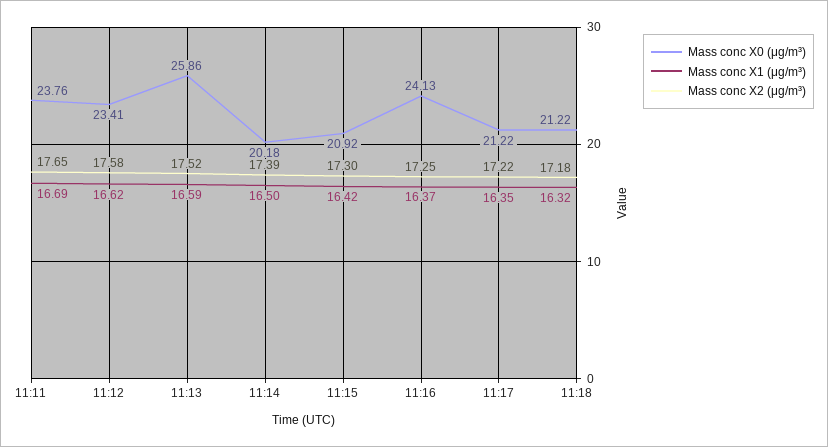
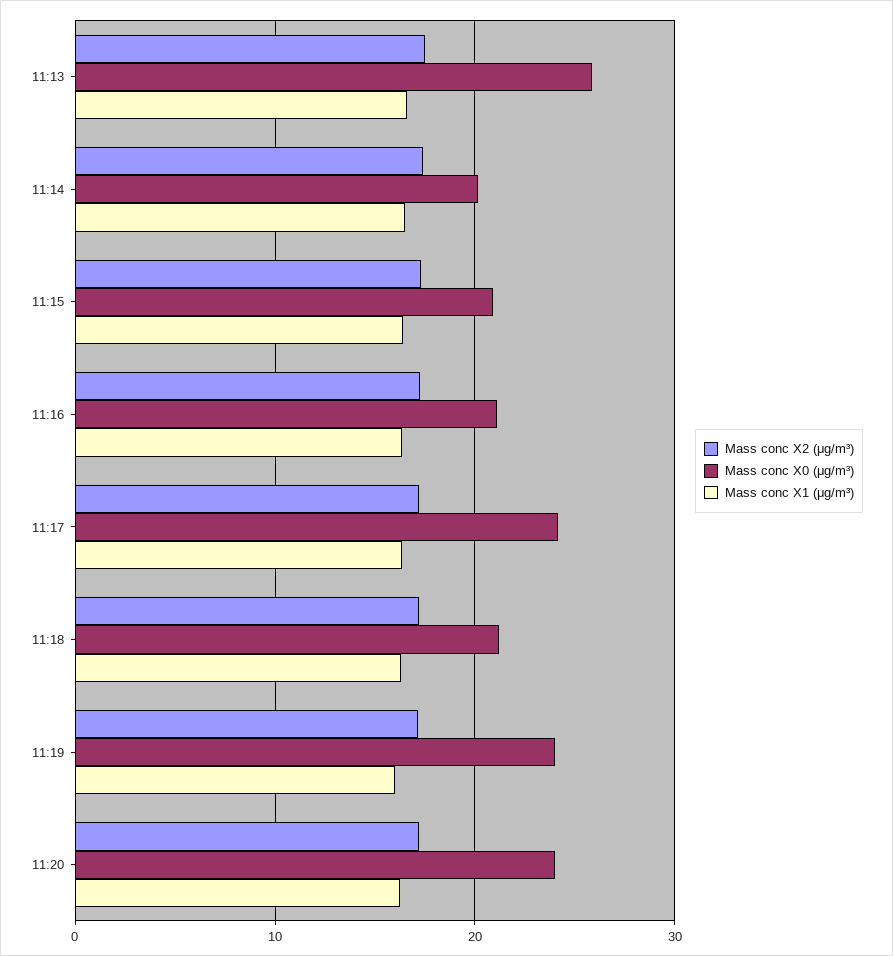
Mass conc X0 (μg/m³), 11:11: 23.76 -> none
Mass conc X1 (μg/m³), 11:11: 16.69 -> none
Mass conc X2 (μg/m³), 11:11: 17.65 -> none
Mass conc X0 (μg/m³), 11:12: 23.41 -> none
Mass conc X1 (μg/m³), 11:12: 16.62 -> none
Mass conc X2 (μg/m³), 11:12: 17.58 -> none
Mass conc X0 (μg/m³), 11:16: 24.13 -> 21
Mass conc X0 (μg/m³), 11:17: 21.22 -> 24
Mass conc X2 (μg/m³), 11:19: none -> 17
Mass conc X0 (μg/m³), 11:19: none -> 24
Mass conc X1 (μg/m³), 11:19: none -> 16
Mass conc X2 (μg/m³), 11:20: none -> 17
Mass conc X0 (μg/m³), 11:20: none -> 24
Mass conc X1 (μg/m³), 11:20: none -> 16

